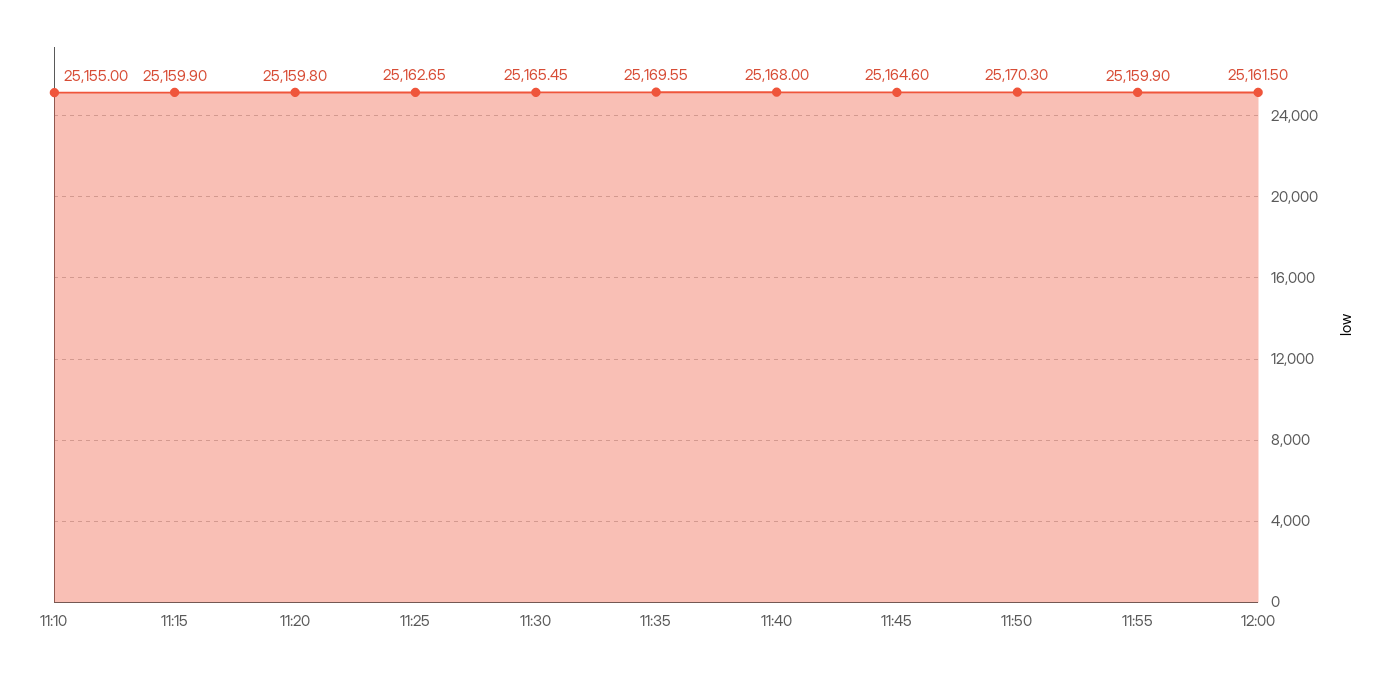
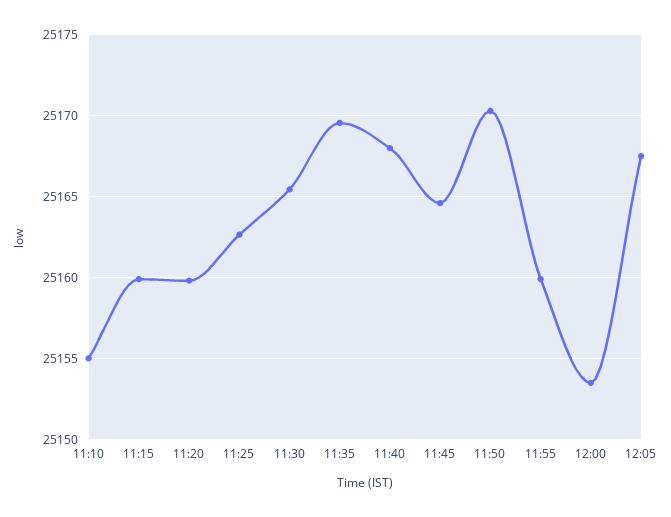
12:00: 25161.5 -> 25153.5
12:05: none -> 25167.5

